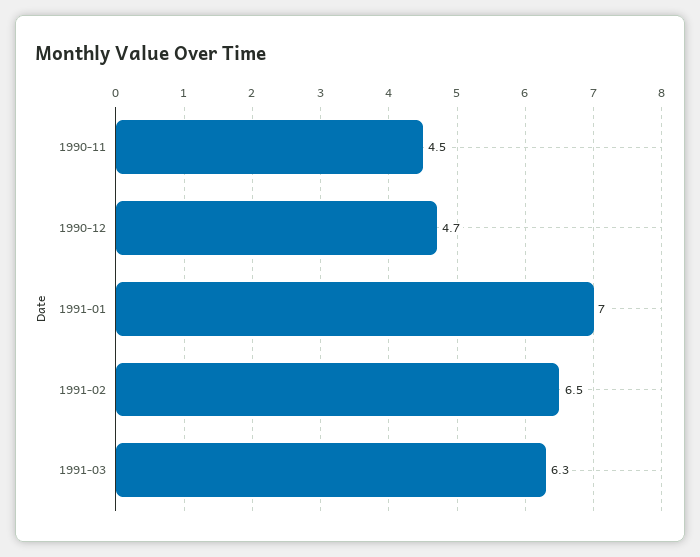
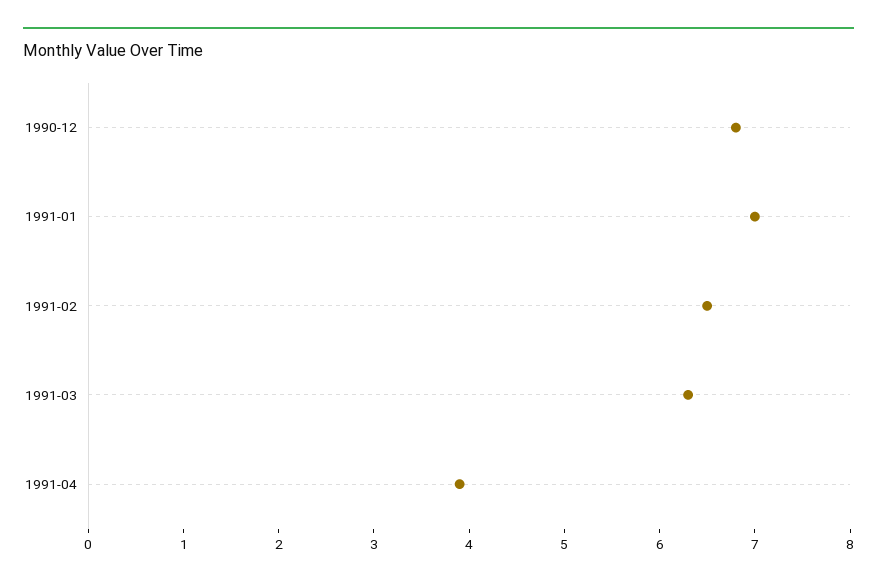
1990-11: 4.5 -> none
1990-12: 4.7 -> 6.8
1991-04: none -> 3.9

